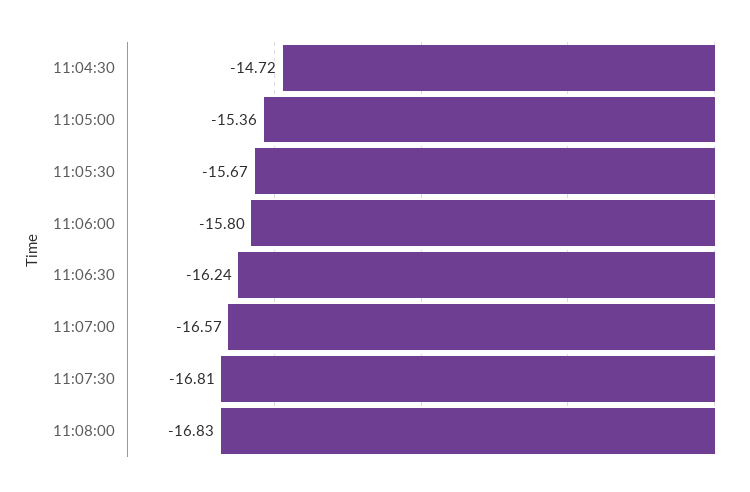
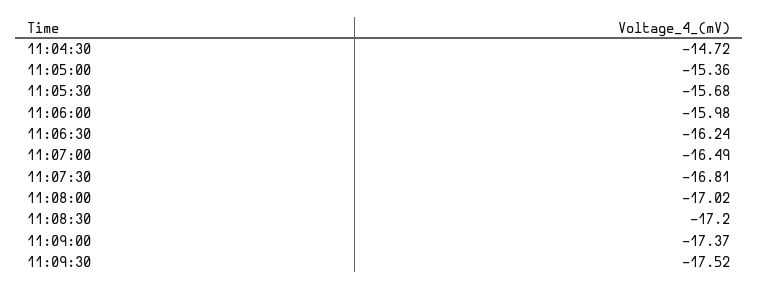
11:05:30: -15.67 -> -15.68
11:06:00: -15.8 -> -15.98
11:07:00: -16.57 -> -16.49
11:08:00: -16.83 -> -17.02
11:08:30: none -> -17.2
11:09:00: none -> -17.37
11:09:30: none -> -17.52

